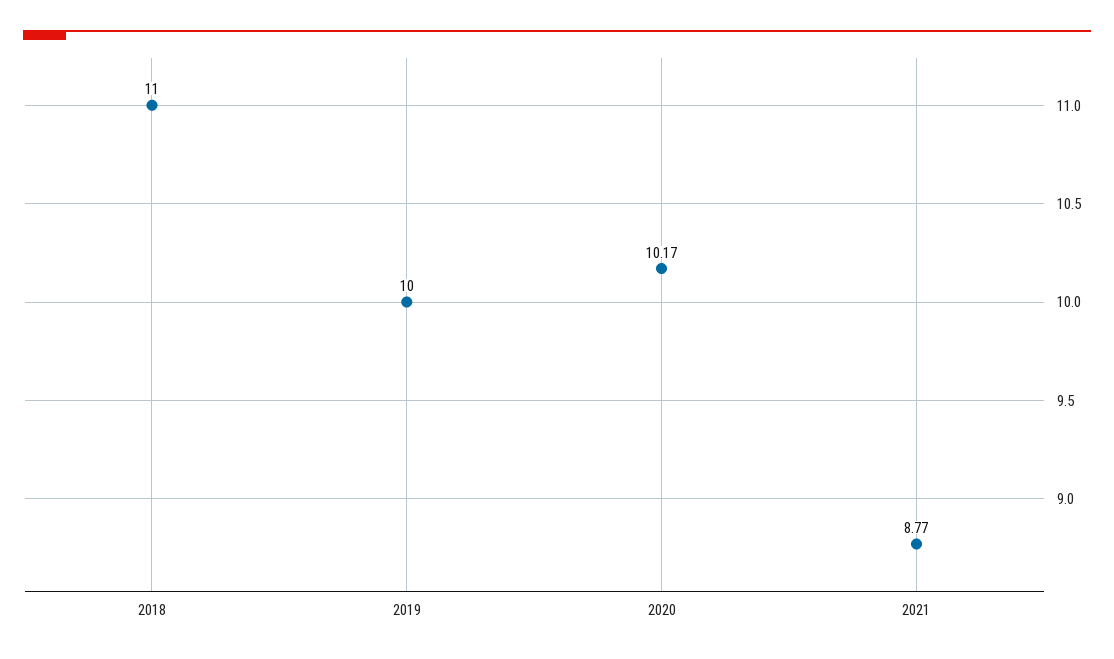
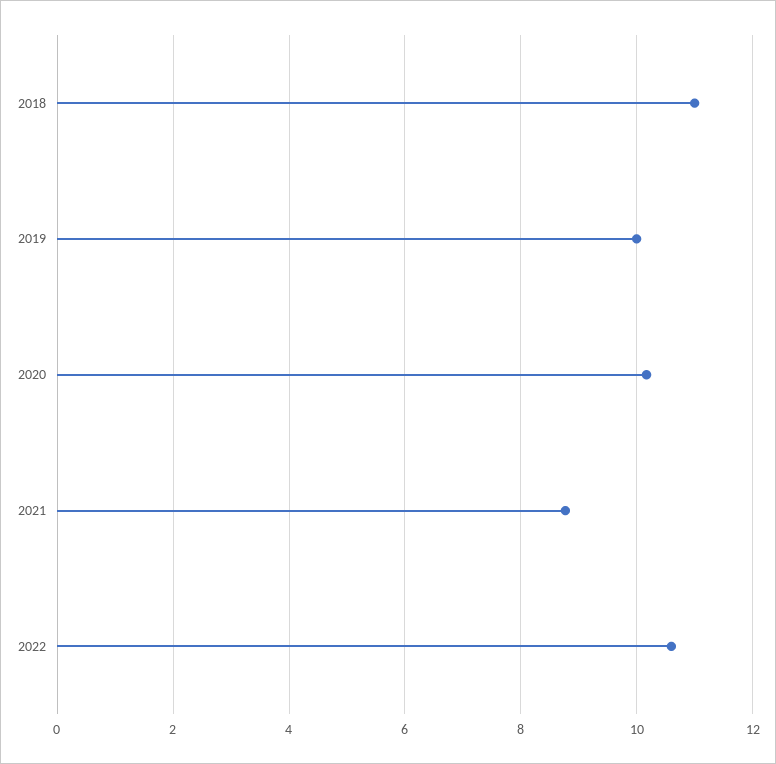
2022: none -> 10.6

